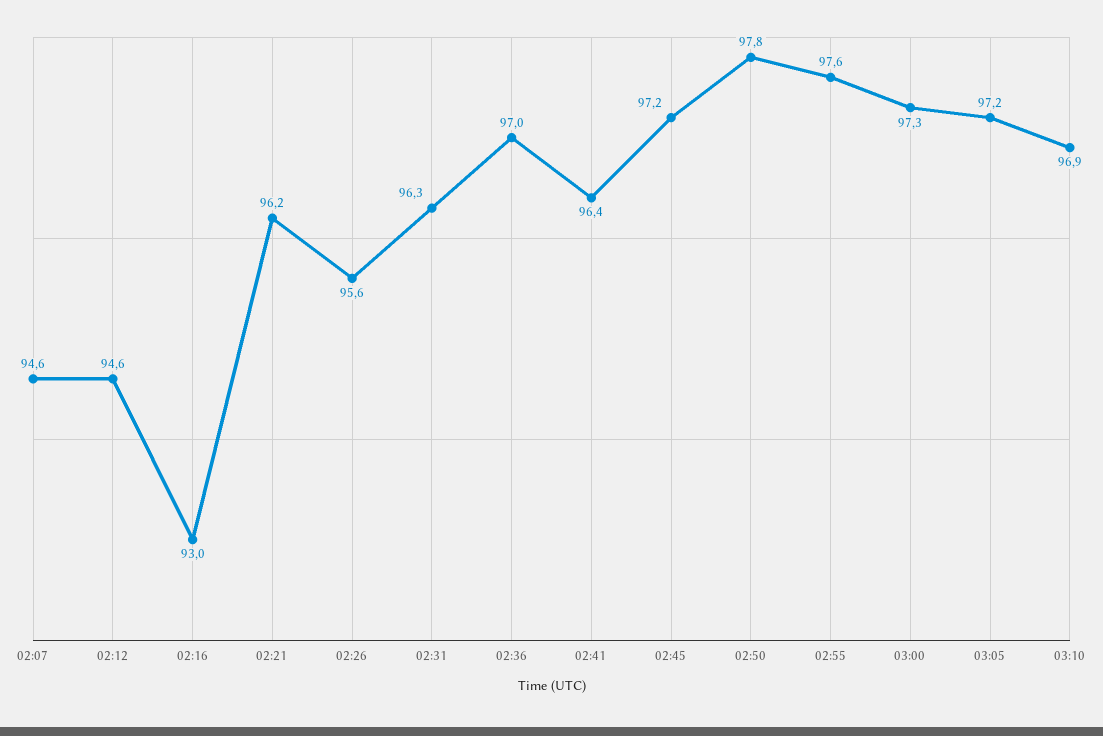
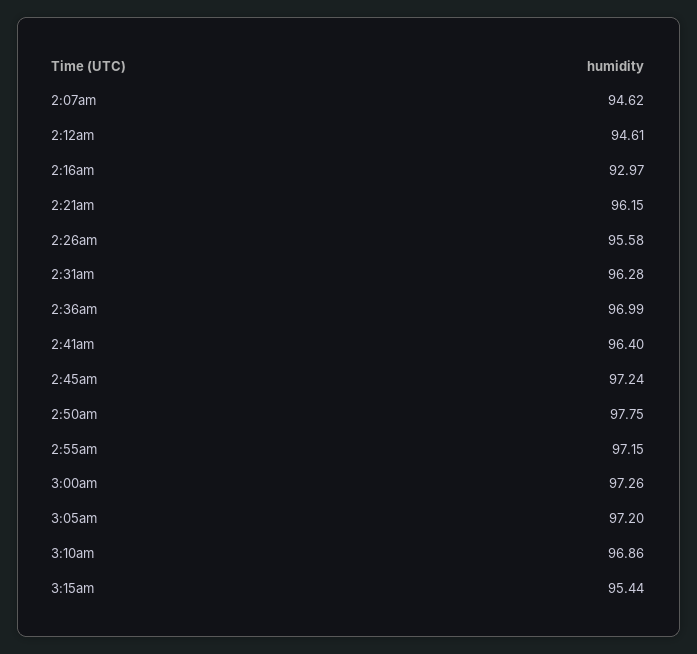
02:55: 97.6 -> 97.15
3:15am: none -> 95.44

